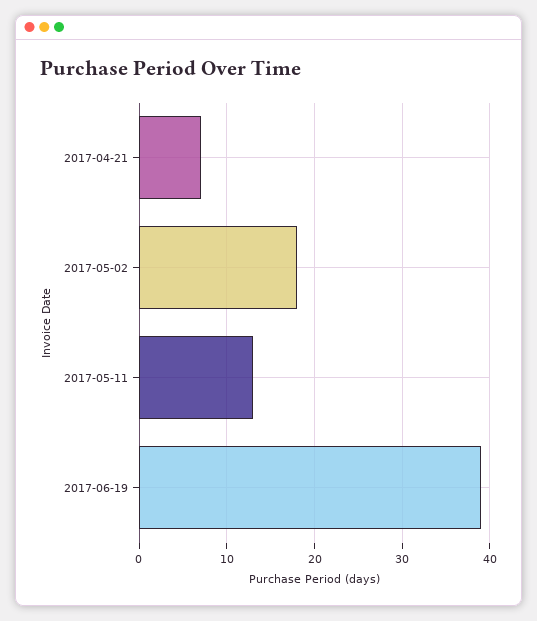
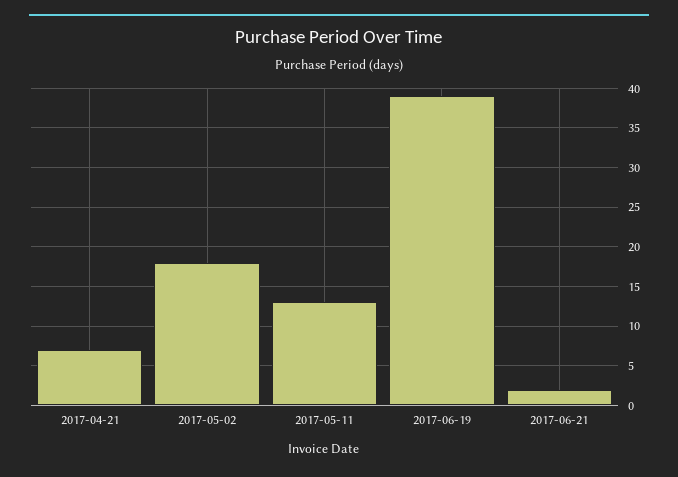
2017-06-21: none -> 2

